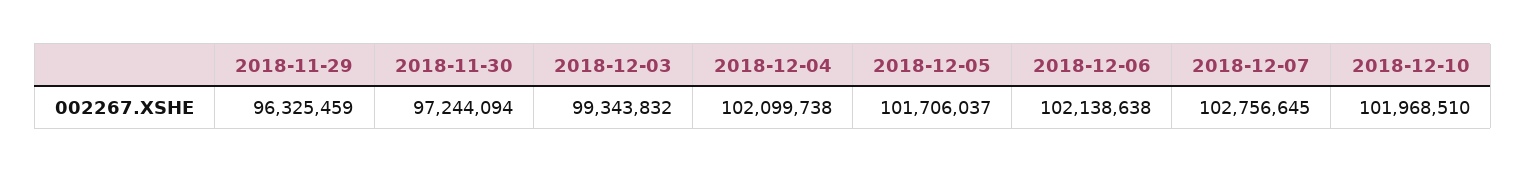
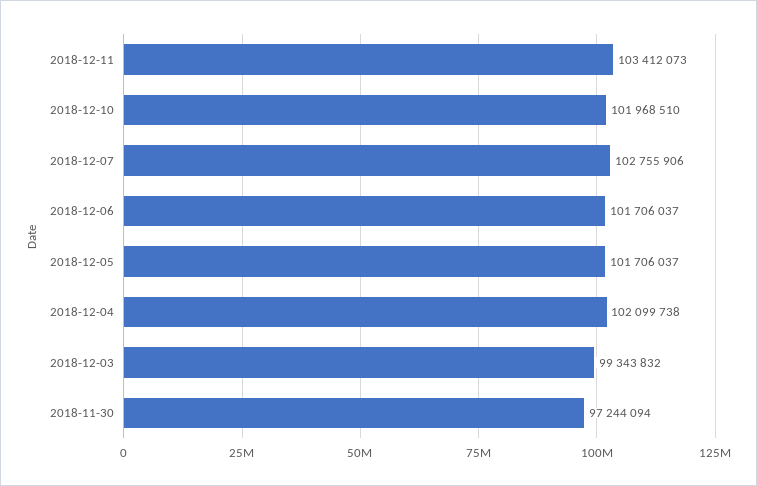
2018-11-29: 96325459 -> none
2018-12-06: 102138638 -> 101706037
2018-12-07: 102756645 -> 102755906
2018-12-11: none -> 103412073

